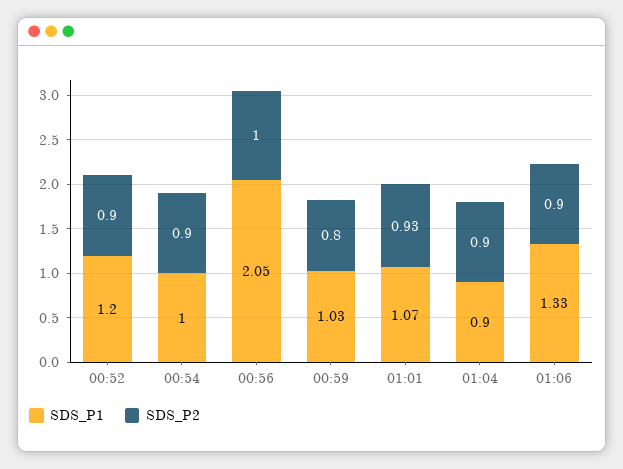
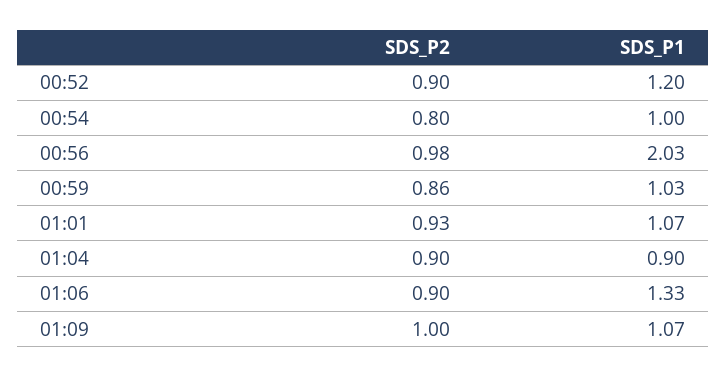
SDS_P2, 00:54: 0.9 -> 0.8
SDS_P1, 00:56: 2.05 -> 2.03
SDS_P2, 00:56: 1 -> 0.98
SDS_P2, 00:59: 0.8 -> 0.86
SDS_P2, 01:09: none -> 1
SDS_P1, 01:09: none -> 1.07

